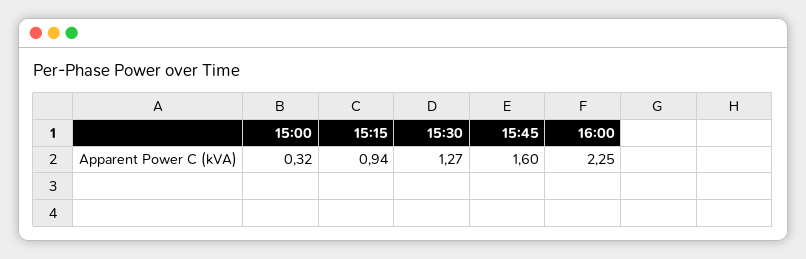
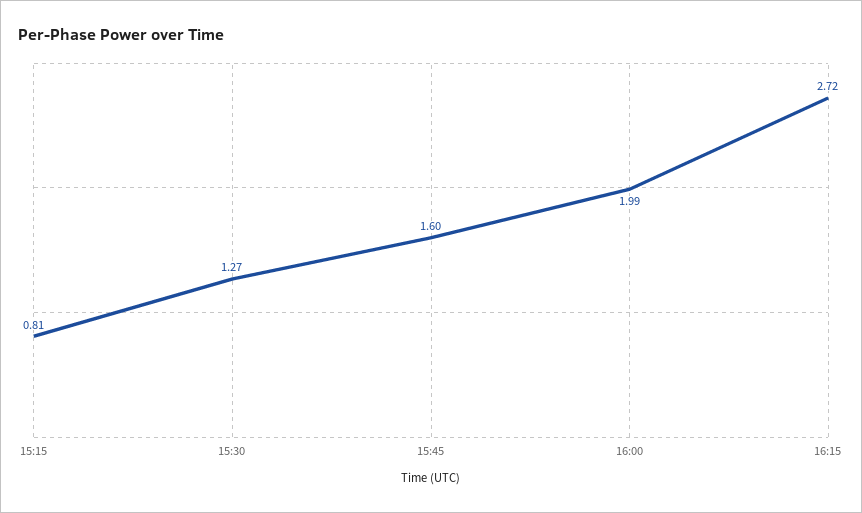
15:00: 0.32 -> none
15:15: 0.94 -> 0.81
16:00: 2.25 -> 1.99
16:15: none -> 2.72

